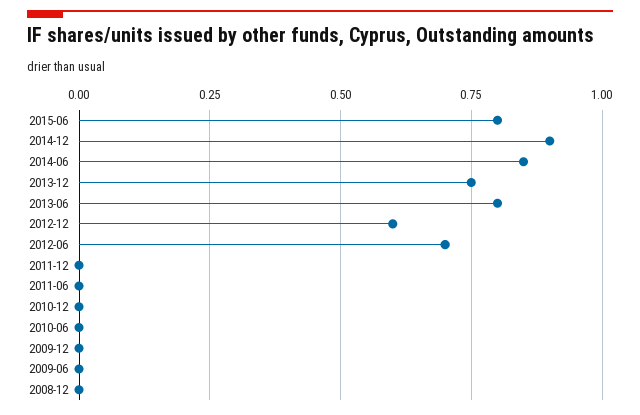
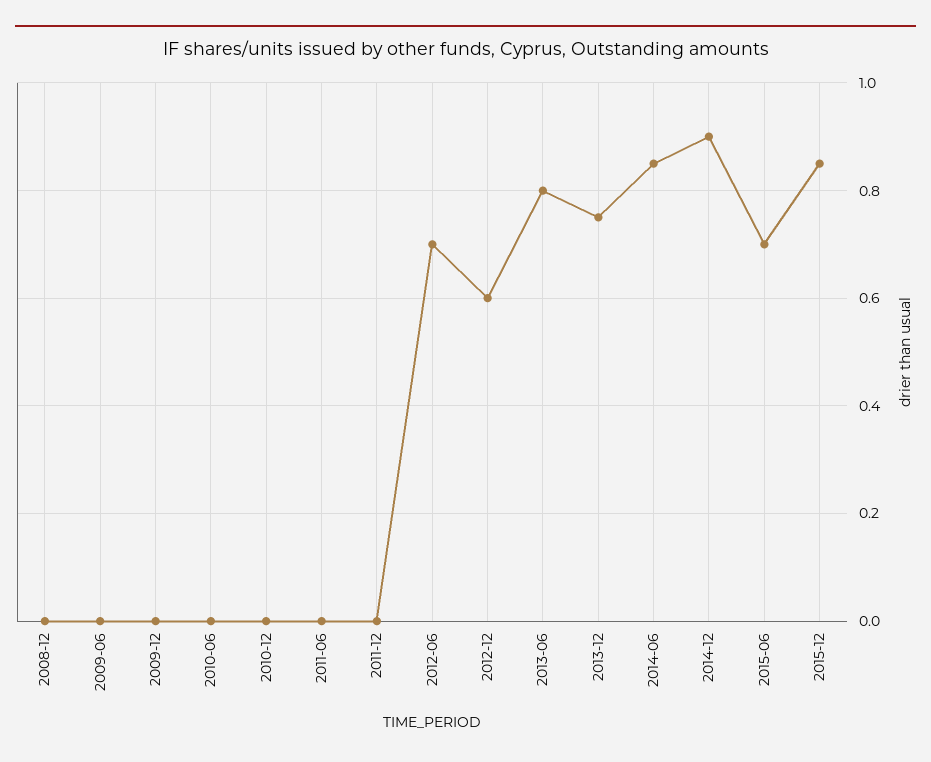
2015-06: 0.8 -> 0.7
2015-12: none -> 0.85

